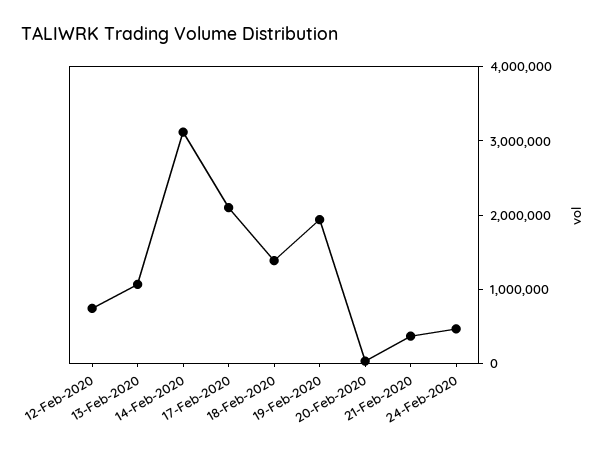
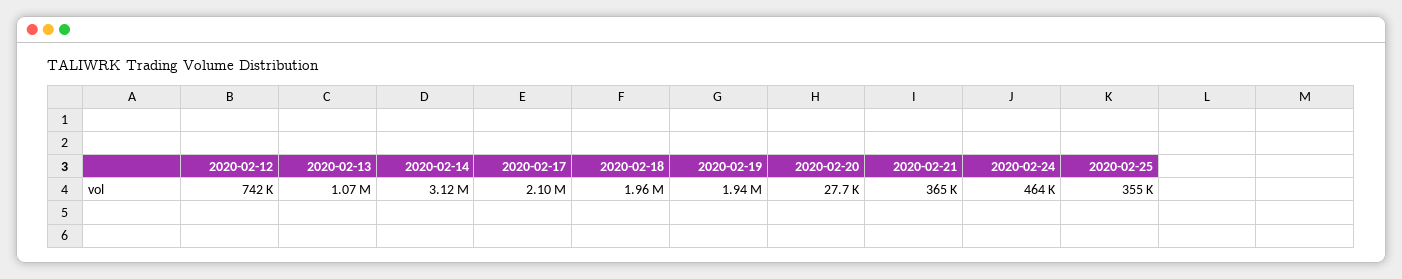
18-Feb-2020: 1400000 -> 1960000
2020-02-25: none -> 355000

